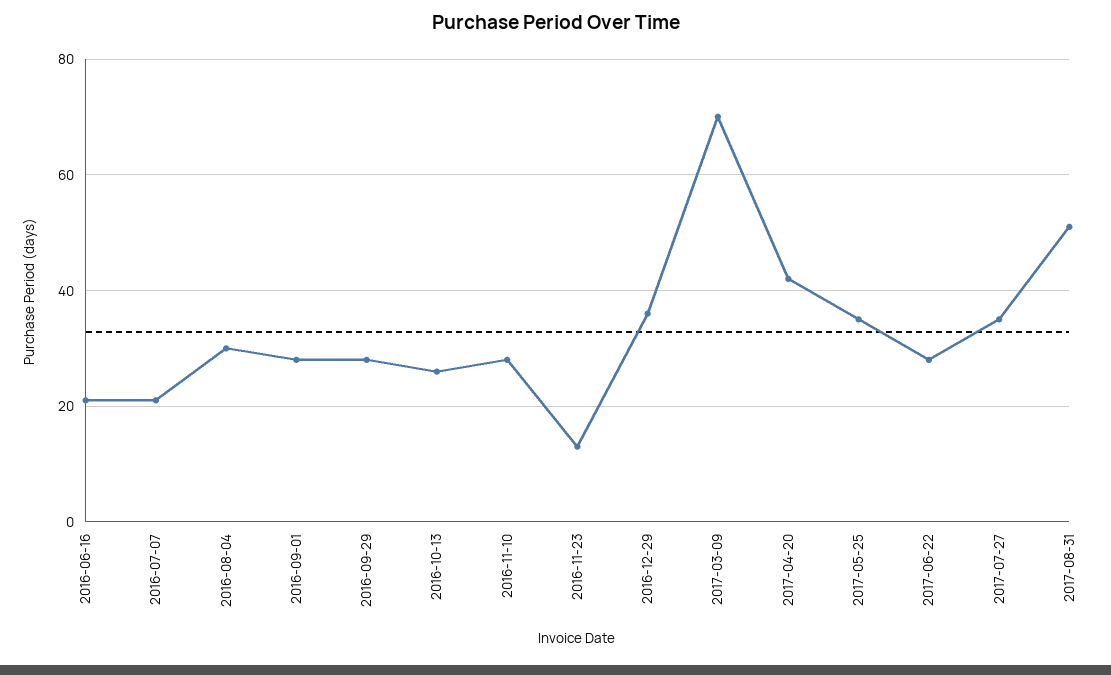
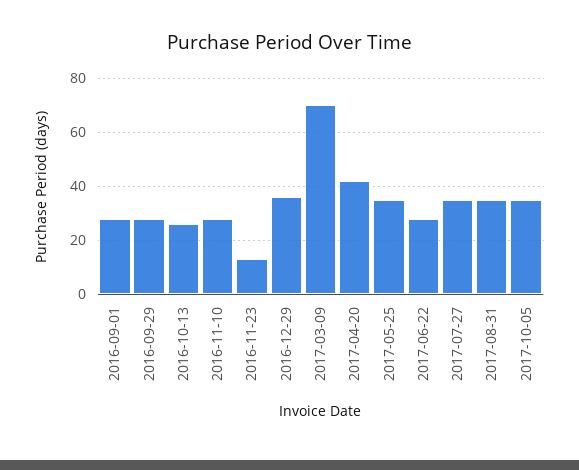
2016-06-16: 20 -> none
2016-07-07: 20 -> none
2016-08-04: 30 -> none
2017-08-31: 50 -> 35
2017-10-05: none -> 35

